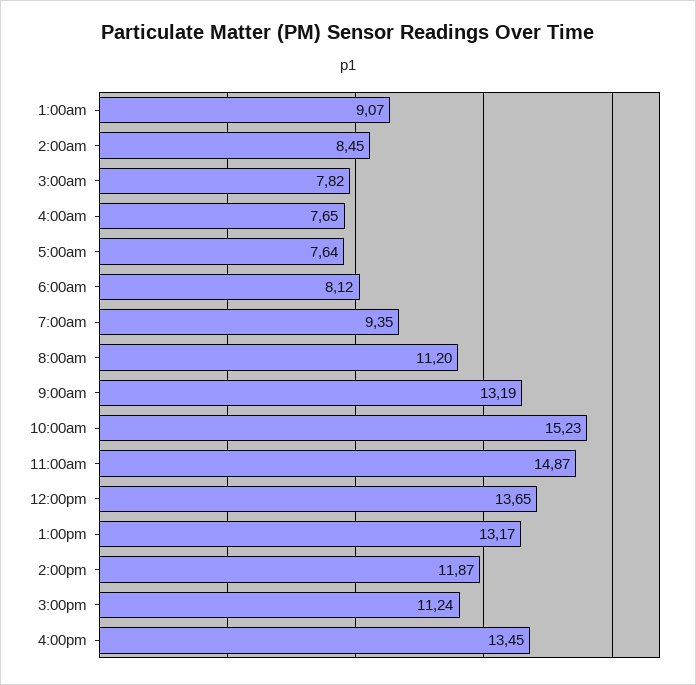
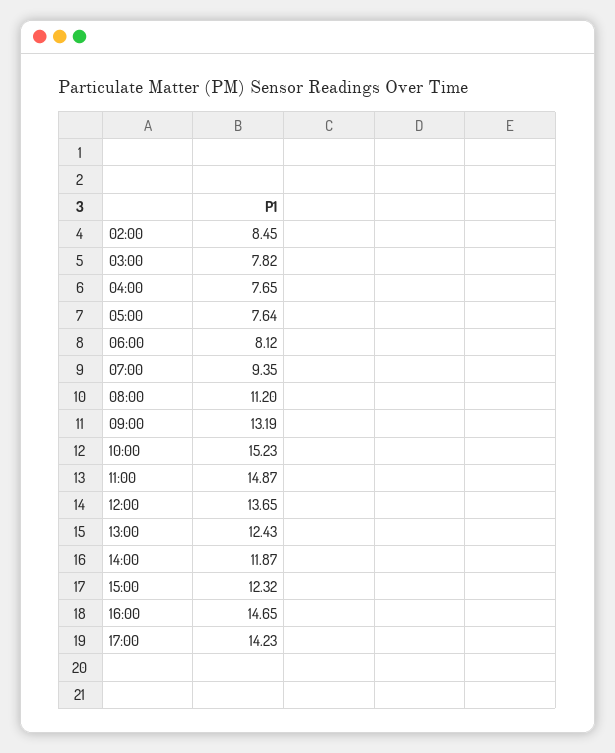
1:00am: 9.07 -> none
1:00pm: 13.17 -> 12.43
3:00pm: 11.24 -> 12.32
4:00pm: 13.45 -> 14.65
17:00: none -> 14.23

